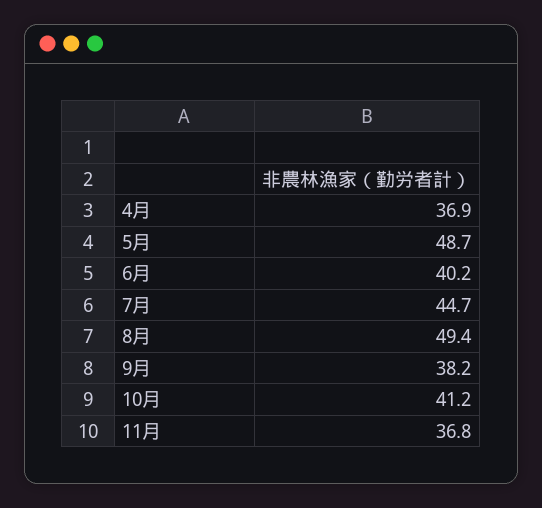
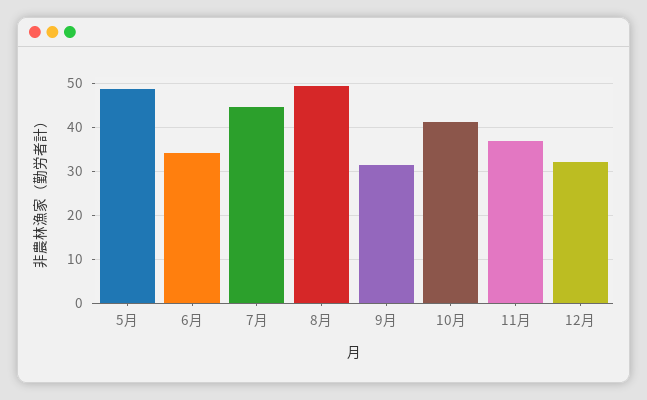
4月: 36.9 -> none
6月: 40.2 -> 34
9月: 38.2 -> 32
12月: none -> 32

